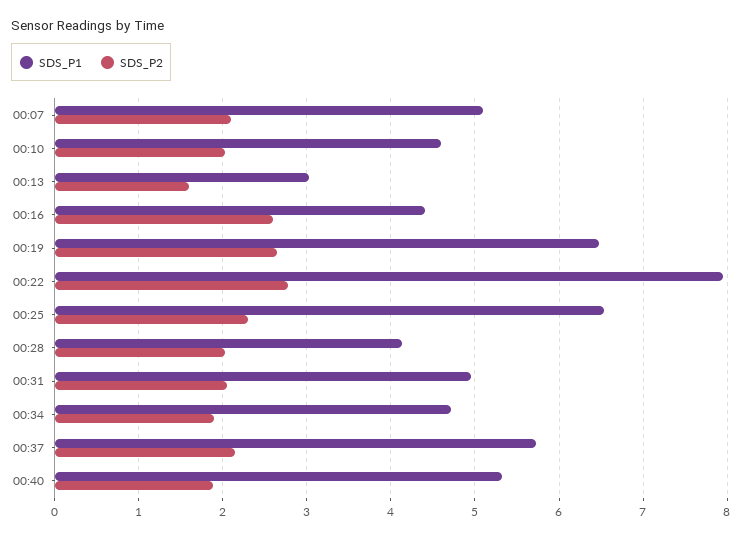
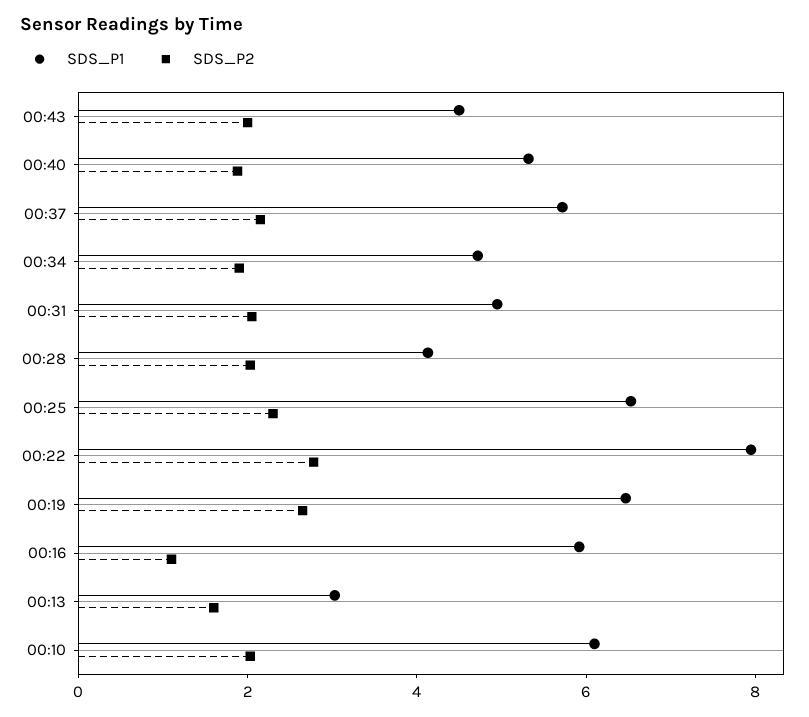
SDS_P1, 00:07: 5.1 -> none
SDS_P2, 00:07: 2.1 -> none
SDS_P1, 00:10: 4.6 -> 6
SDS_P1, 00:16: 4.4 -> 6
SDS_P2, 00:16: 2.6 -> 1
SDS_P1, 00:43: none -> 4.5
SDS_P2, 00:43: none -> 2

